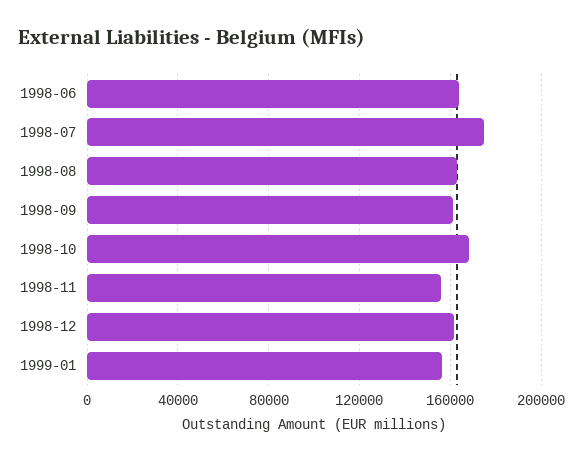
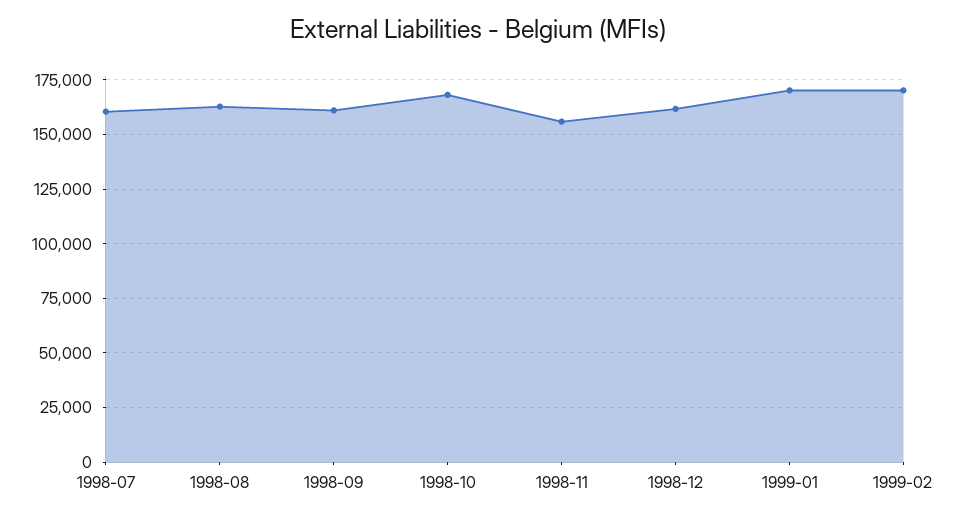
1998-06: 165000 -> none
1998-07: 175000 -> 160000
1999-01: 155000 -> 170000
1999-02: none -> 170000

